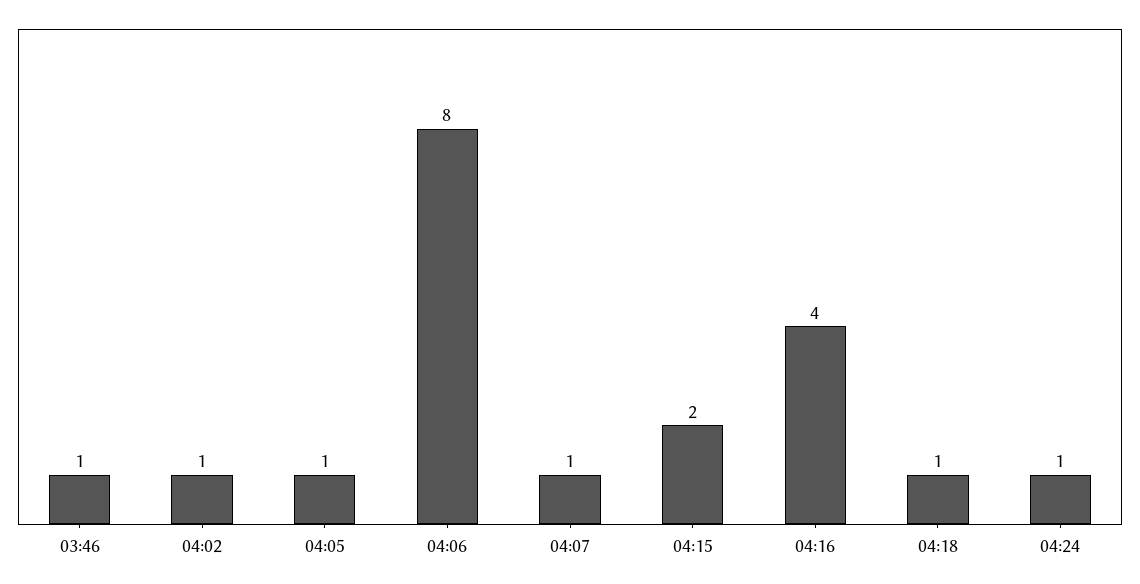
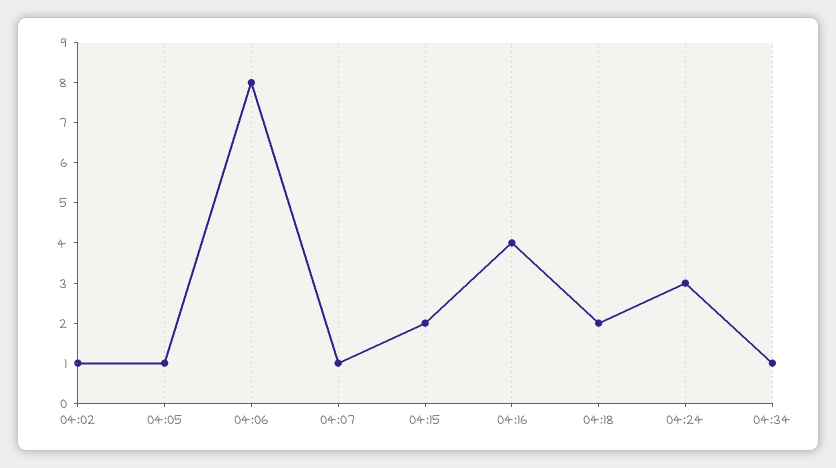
03:46: 1 -> none
04:18: 1 -> 2
04:24: 1 -> 3
04:34: none -> 1

